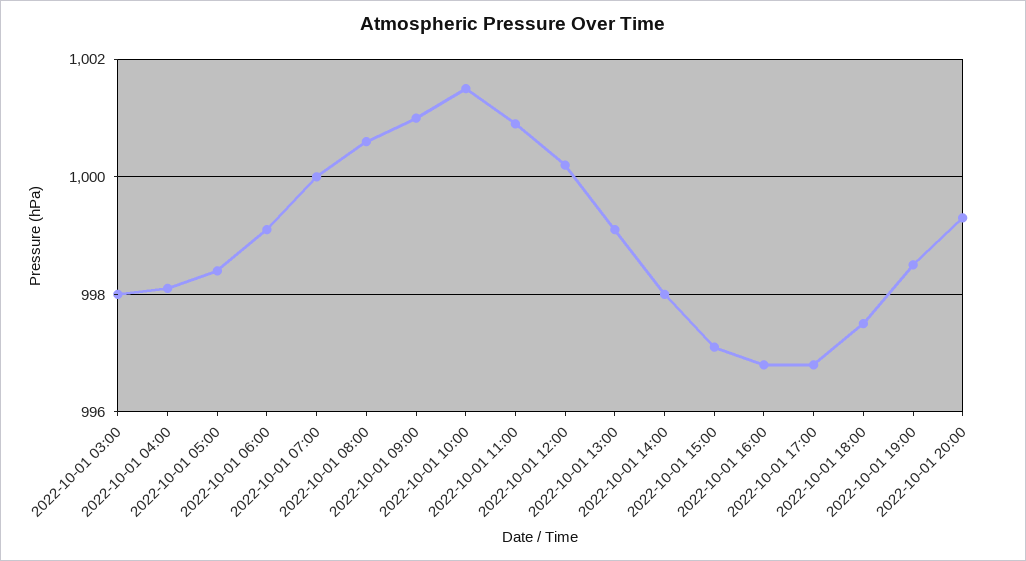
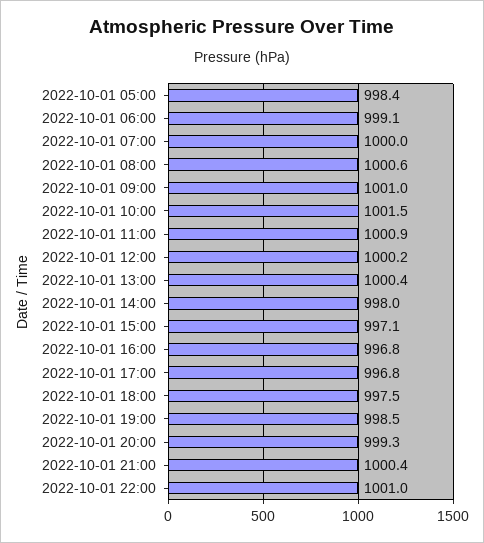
2022-10-01 03:00: 998 -> none
2022-10-01 04:00: 998 -> none
2022-10-01 13:00: 999 -> 1000.4
2022-10-01 21:00: none -> 1000.4
2022-10-01 22:00: none -> 1001

